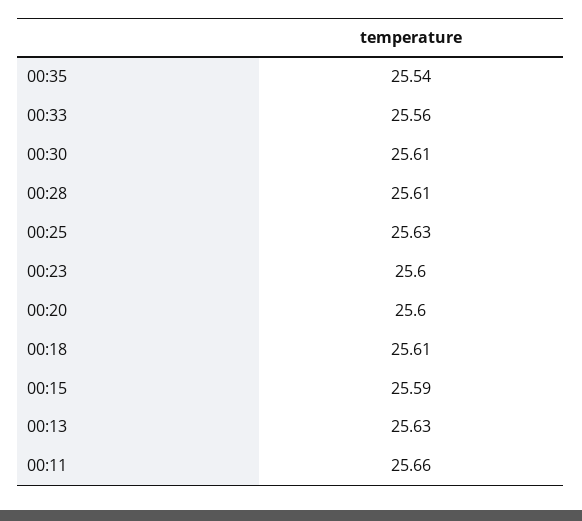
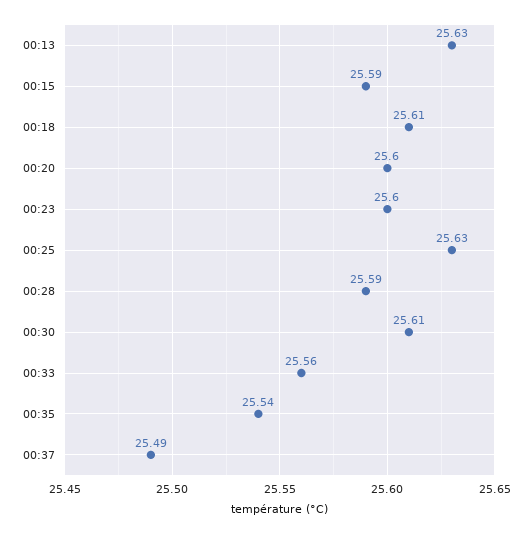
00:28: 25.61 -> 25.59
00:11: 25.66 -> none
00:37: none -> 25.49

